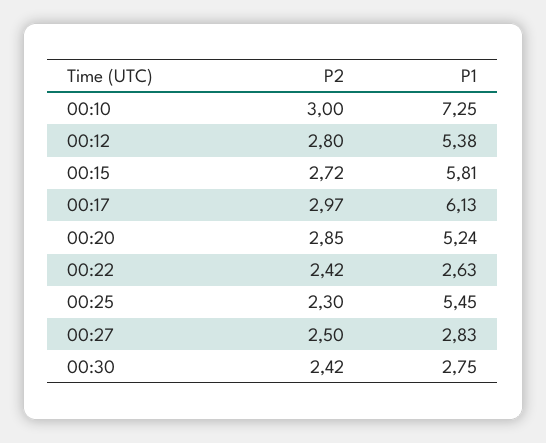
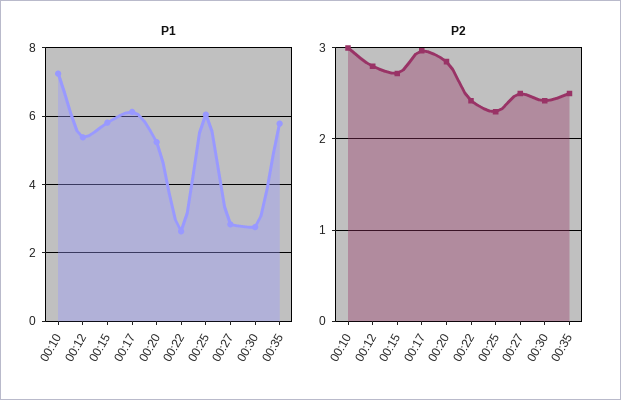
P1, 00:25: 5.45 -> 6
P1, 00:35: none -> 5.8
P2, 00:35: none -> 2.5

